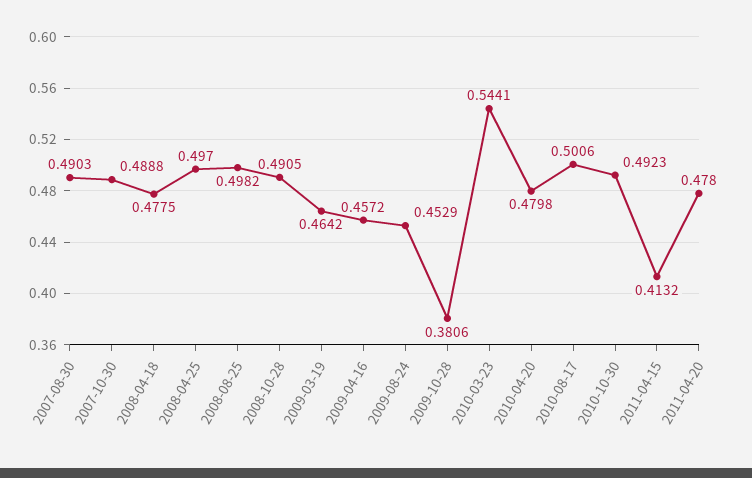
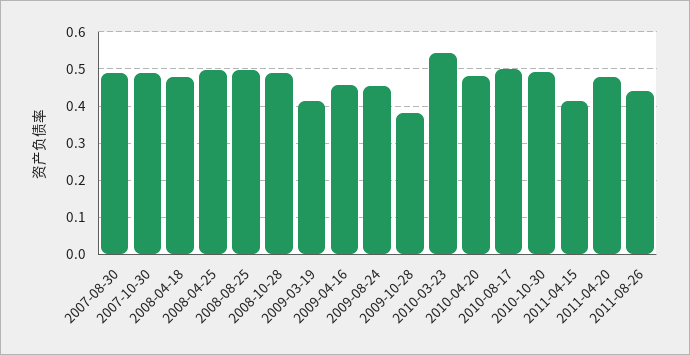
2009-03-19: 0.4642 -> 0.42
2011-08-26: none -> 0.44

